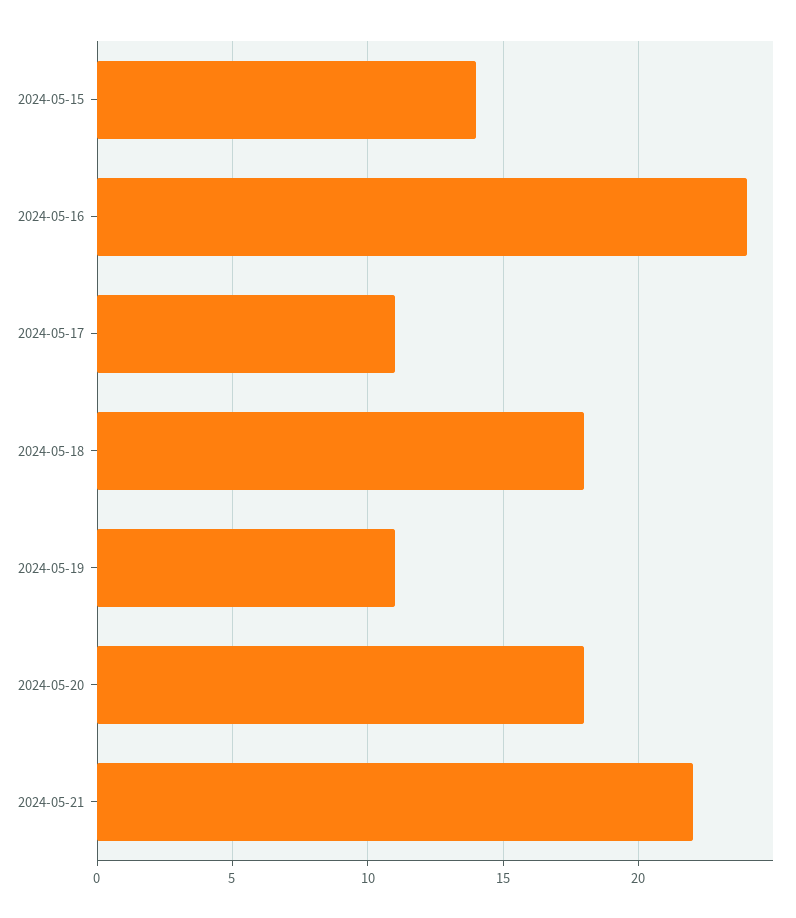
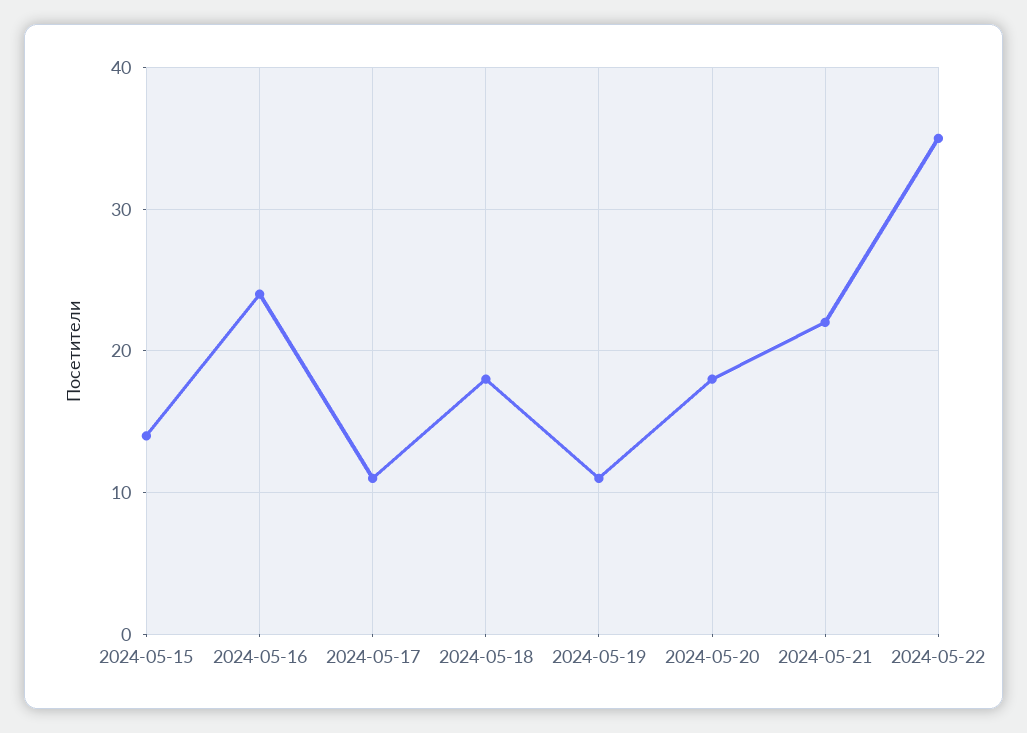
2024-05-22: none -> 35

